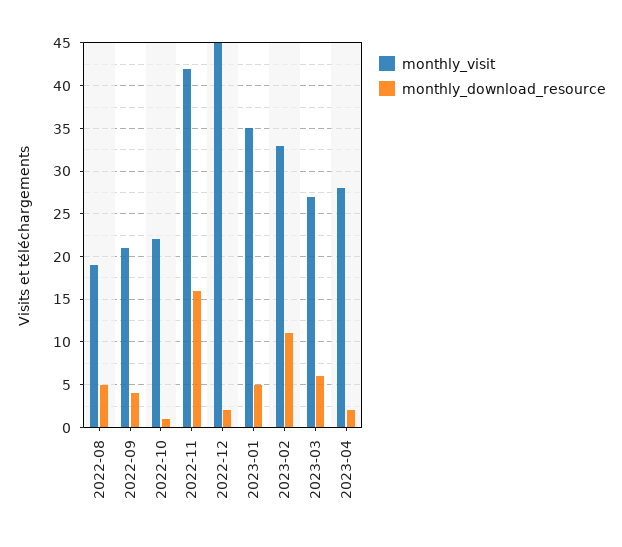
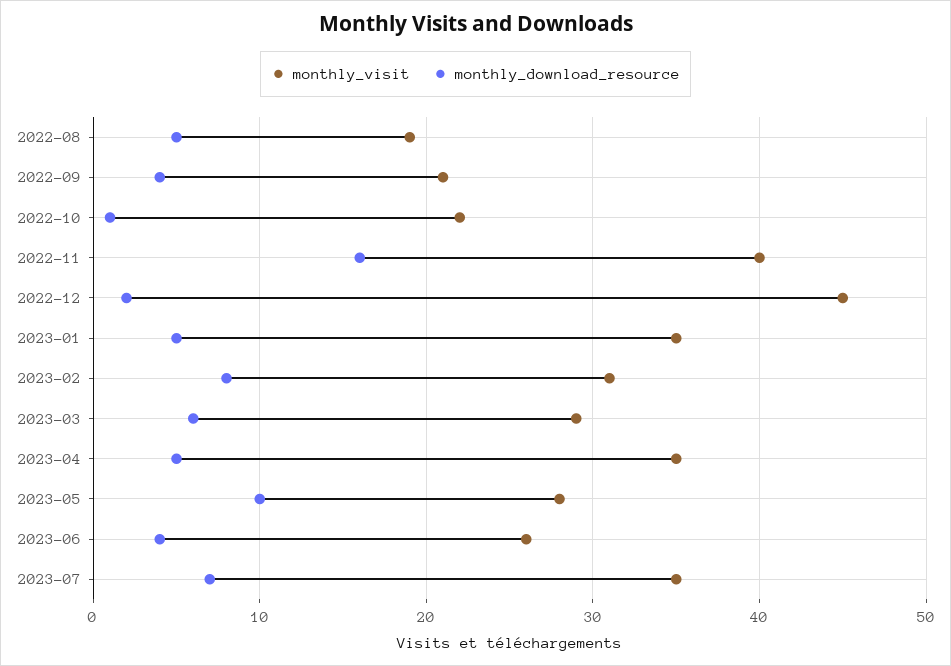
monthly_visit, 2022-11: 42 -> 40
monthly_visit, 2023-02: 33 -> 31
monthly_download_resource, 2023-02: 11 -> 8
monthly_visit, 2023-03: 27 -> 29
monthly_visit, 2023-04: 28 -> 35
monthly_download_resource, 2023-04: 2 -> 5
monthly_visit, 2023-05: none -> 28
monthly_download_resource, 2023-05: none -> 10
monthly_visit, 2023-06: none -> 26
monthly_download_resource, 2023-06: none -> 4
monthly_visit, 2023-07: none -> 35
monthly_download_resource, 2023-07: none -> 7

